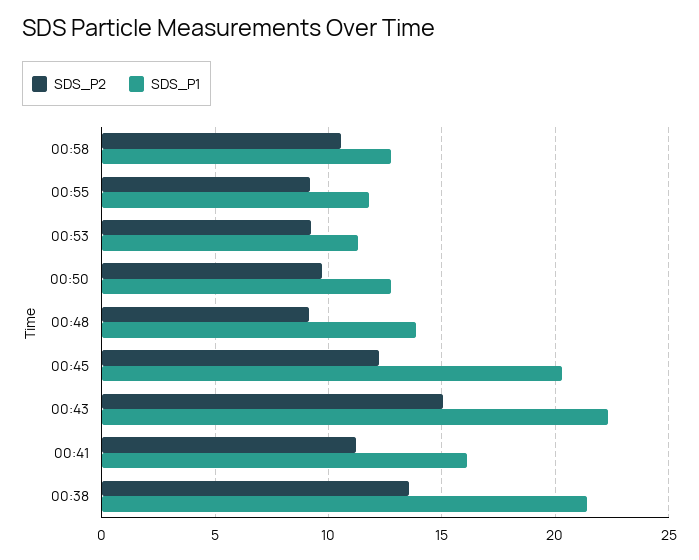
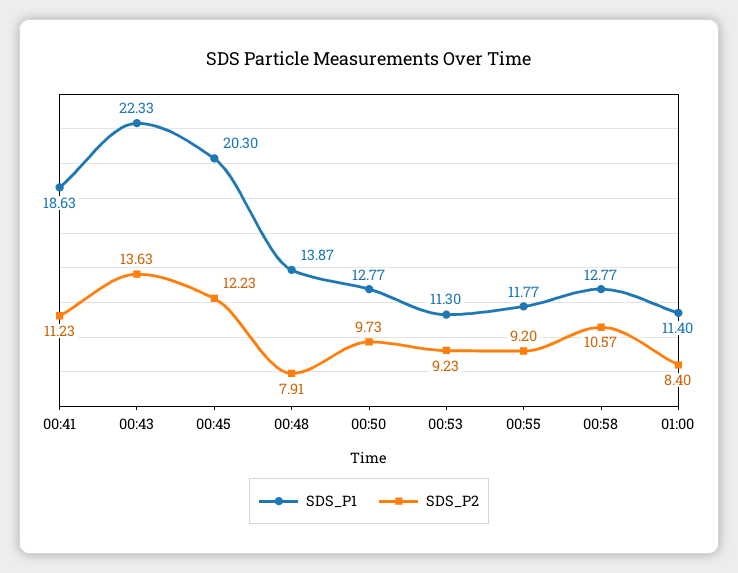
SDS_P2, 00:48: 9 -> 7.91
SDS_P2, 00:43: 15 -> 13.63
SDS_P1, 00:41: 16 -> 18.63
SDS_P2, 00:38: 13.5 -> none
SDS_P1, 00:38: 21.5 -> none
SDS_P1, 01:00: none -> 11.4
SDS_P2, 01:00: none -> 8.4

